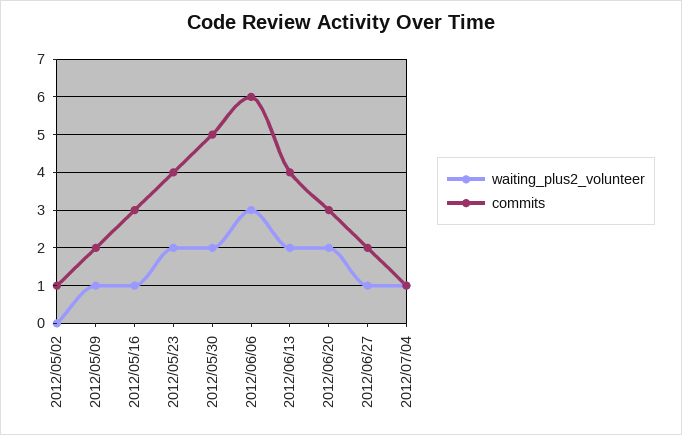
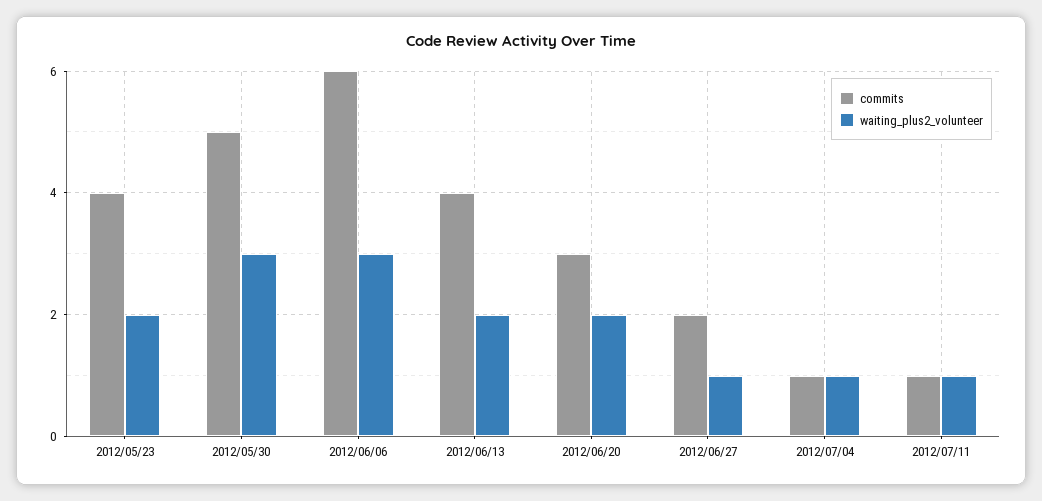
waiting_plus2_volunteer, 2012/05/02: 0 -> none
commits, 2012/05/02: 1 -> none
waiting_plus2_volunteer, 2012/05/09: 1 -> none
commits, 2012/05/09: 2 -> none
waiting_plus2_volunteer, 2012/05/16: 1 -> none
commits, 2012/05/16: 3 -> none
waiting_plus2_volunteer, 2012/05/30: 2 -> 3
commits, 2012/07/11: none -> 1
waiting_plus2_volunteer, 2012/07/11: none -> 1

